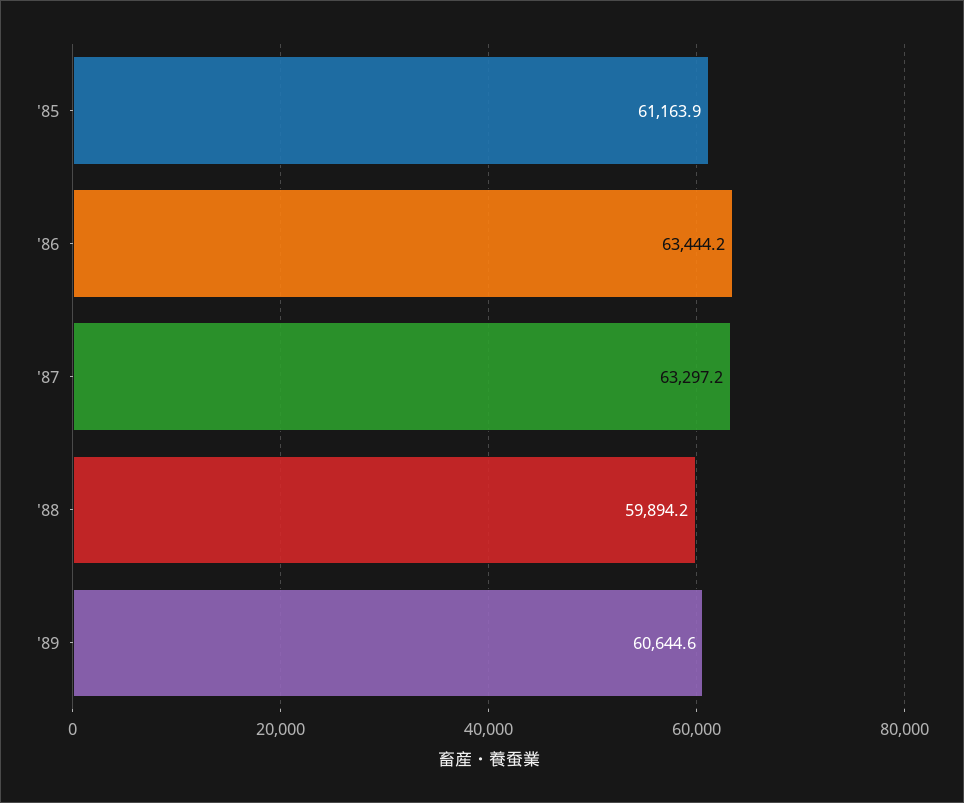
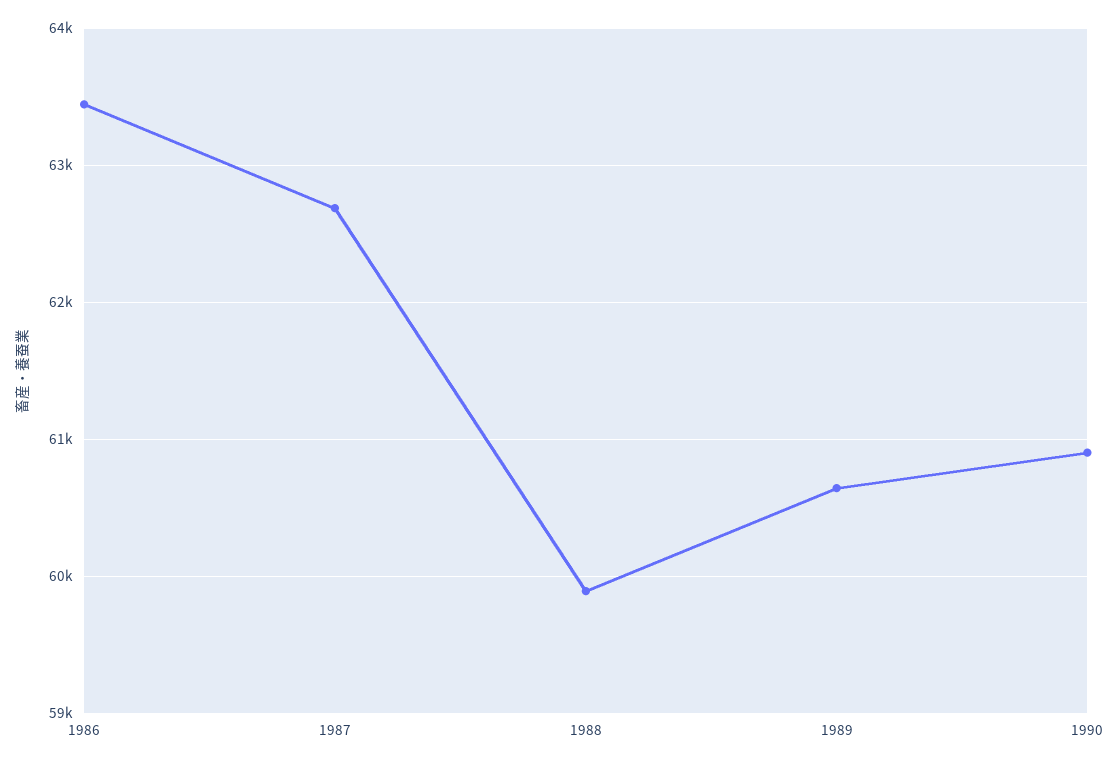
'85: 61163.9 -> none
'87: 63297.2 -> 62700
1990: none -> 60900

